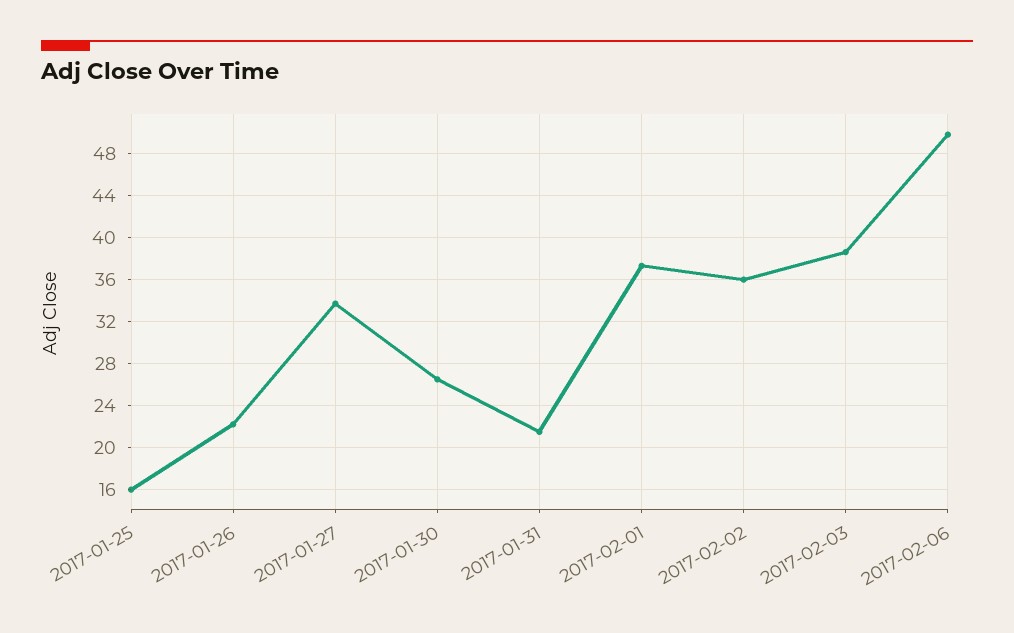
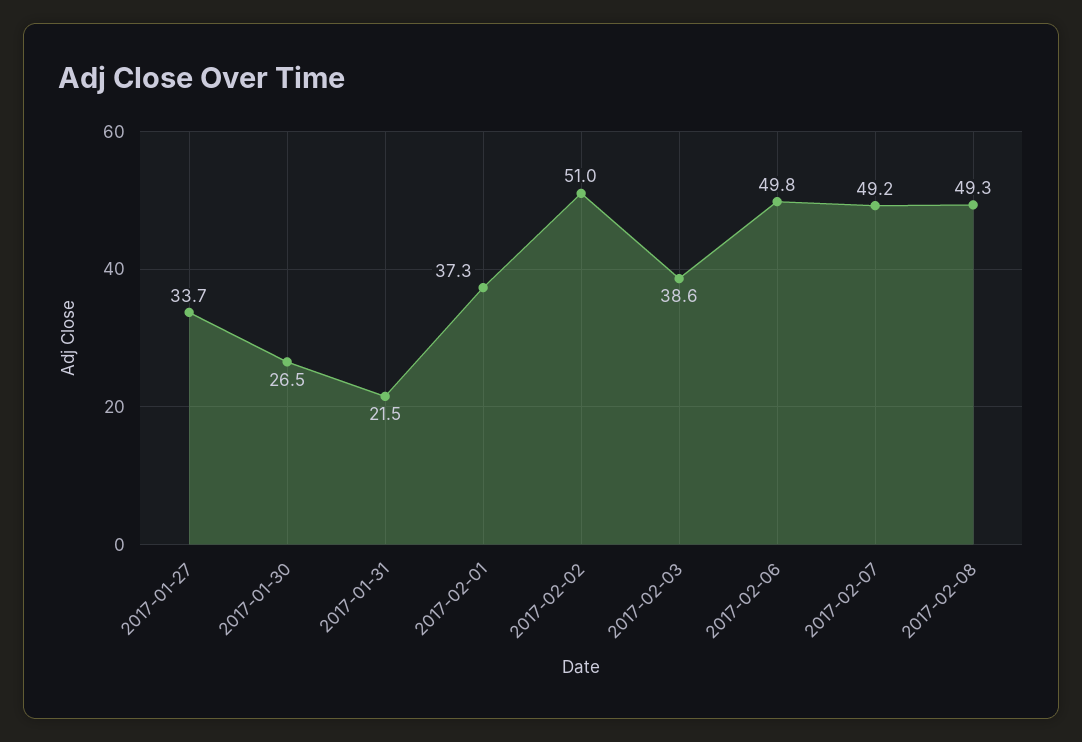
2017-01-25: 16 -> none
2017-01-26: 22 -> none
2017-02-02: 36 -> 51
2017-02-07: none -> 49.2
2017-02-08: none -> 49.3

